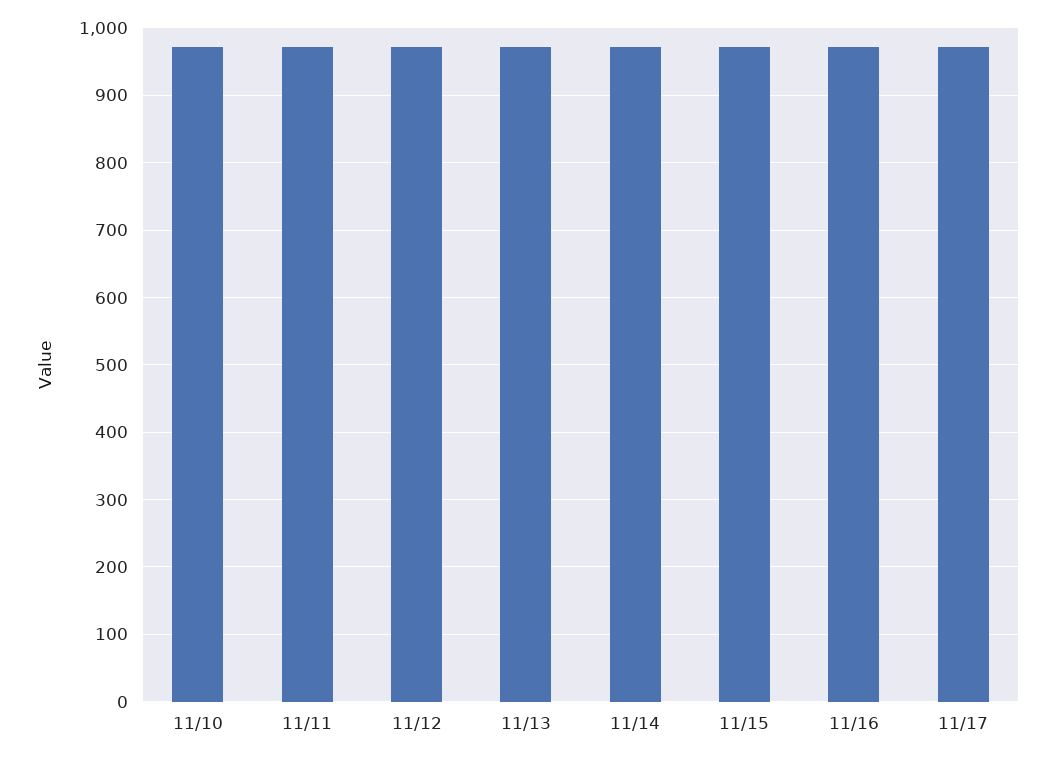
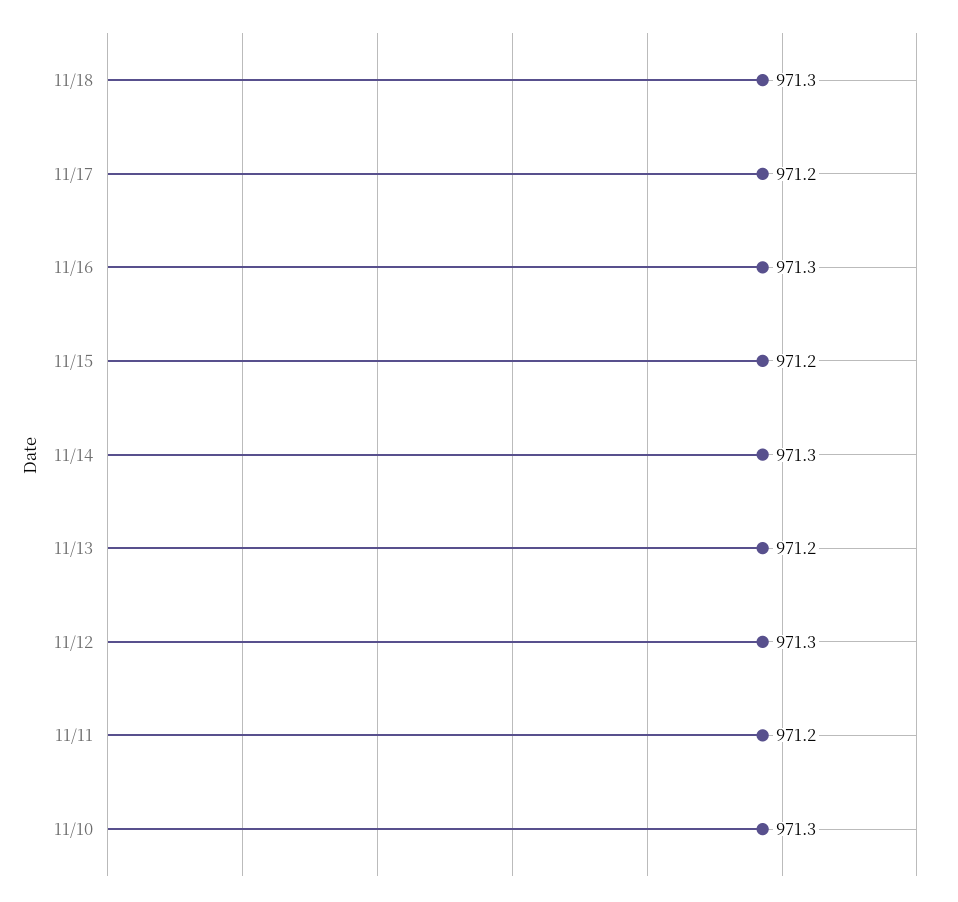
11/18: none -> 971.3

